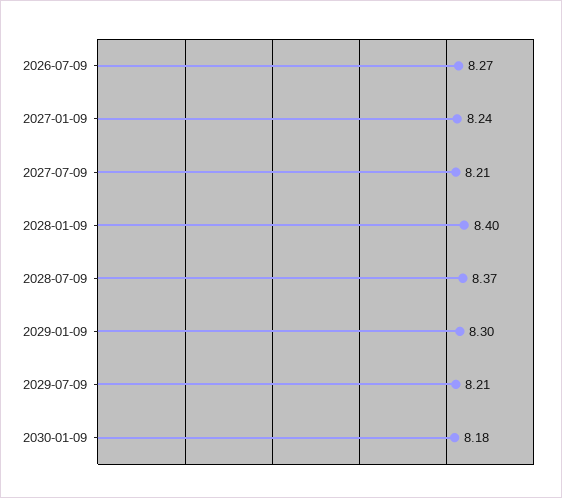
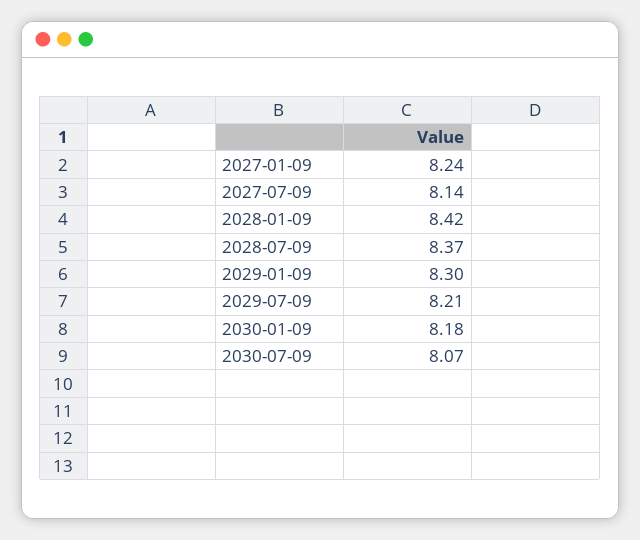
2026-07-09: 8.27 -> none
2027-07-09: 8.21 -> 8.14
2028-01-09: 8.4 -> 8.42
2030-07-09: none -> 8.07

